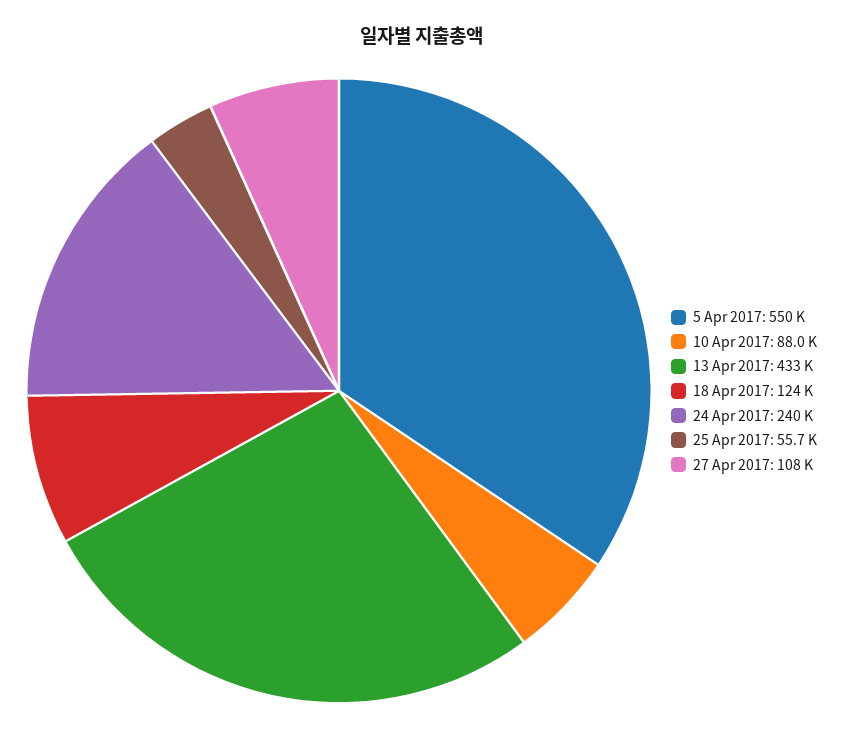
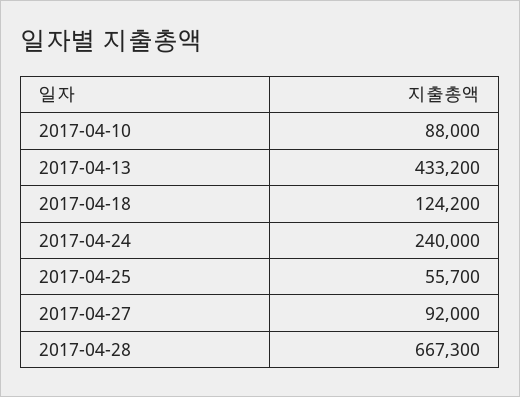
5 Apr 2017: 550000 -> none
27 Apr 2017: 108000 -> 92000
2017-04-28: none -> 667300

